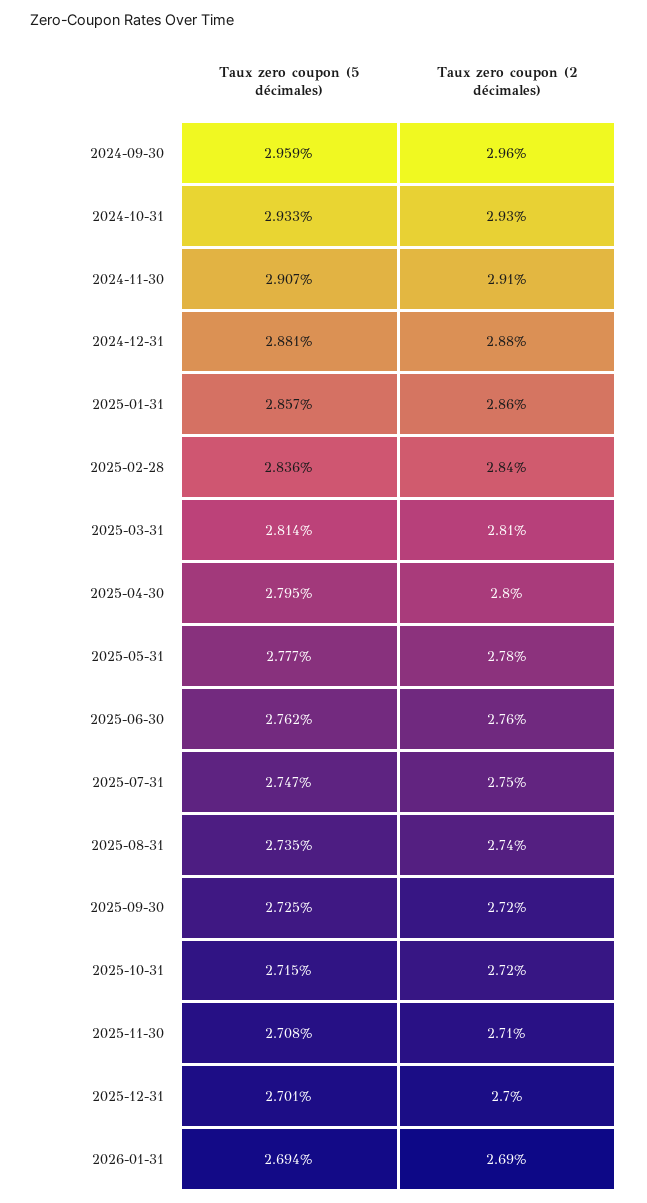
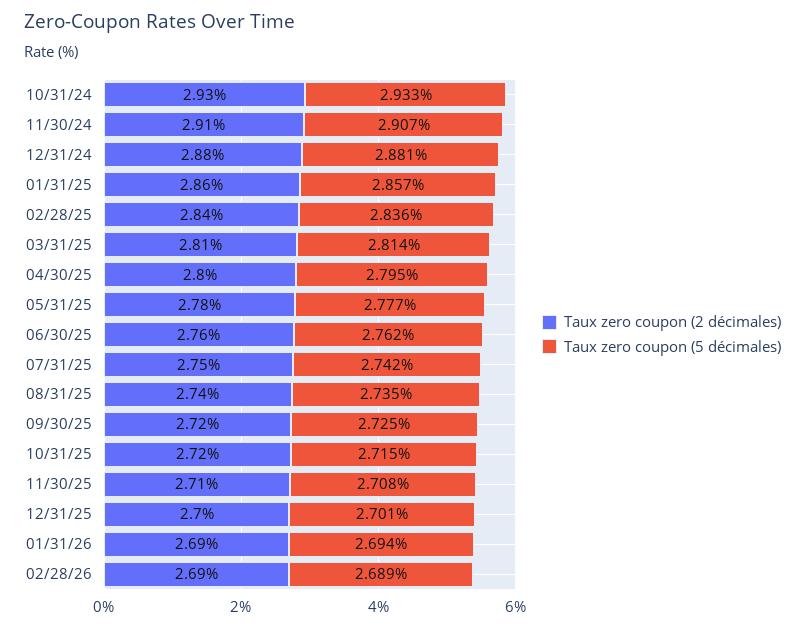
Taux zero coupon (5 décimales), 2024-09-30: 2.959 -> none
Taux zero coupon (2 décimales), 2024-09-30: 2.96 -> none
Taux zero coupon (5 décimales), 2025-07-31: 2.747 -> 2.742
Taux zero coupon (2 décimales), 02/28/26: none -> 2.69
Taux zero coupon (5 décimales), 02/28/26: none -> 2.689

